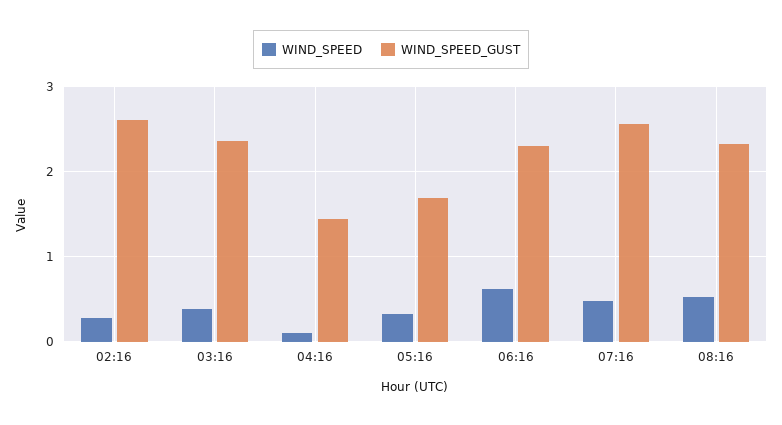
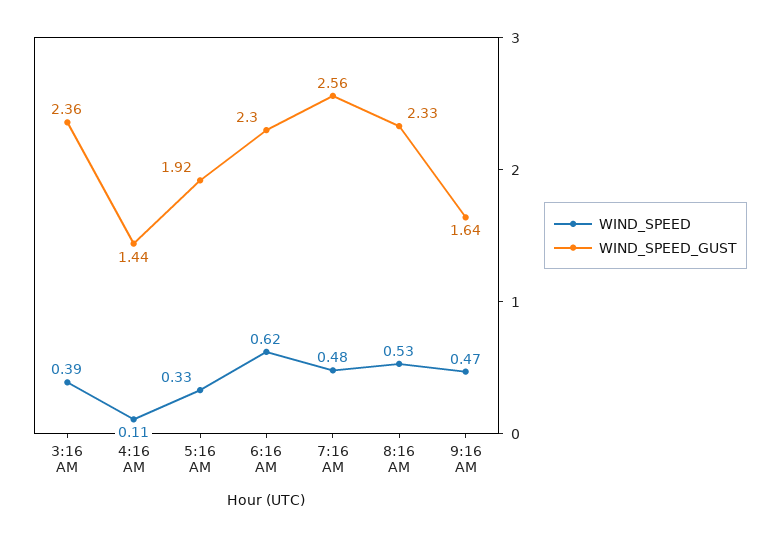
WIND_SPEED, 02:16: 0.3 -> none
WIND_SPEED_GUST, 02:16: 2.6 -> none
WIND_SPEED_GUST, 05:16: 1.7 -> 1.92
WIND_SPEED, 9:16 AM: none -> 0.47
WIND_SPEED_GUST, 9:16 AM: none -> 1.64

